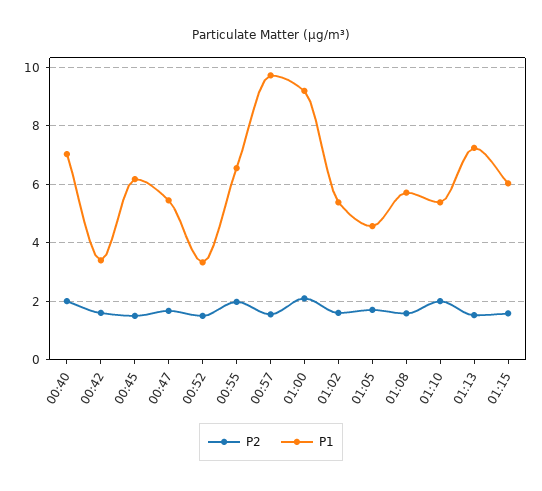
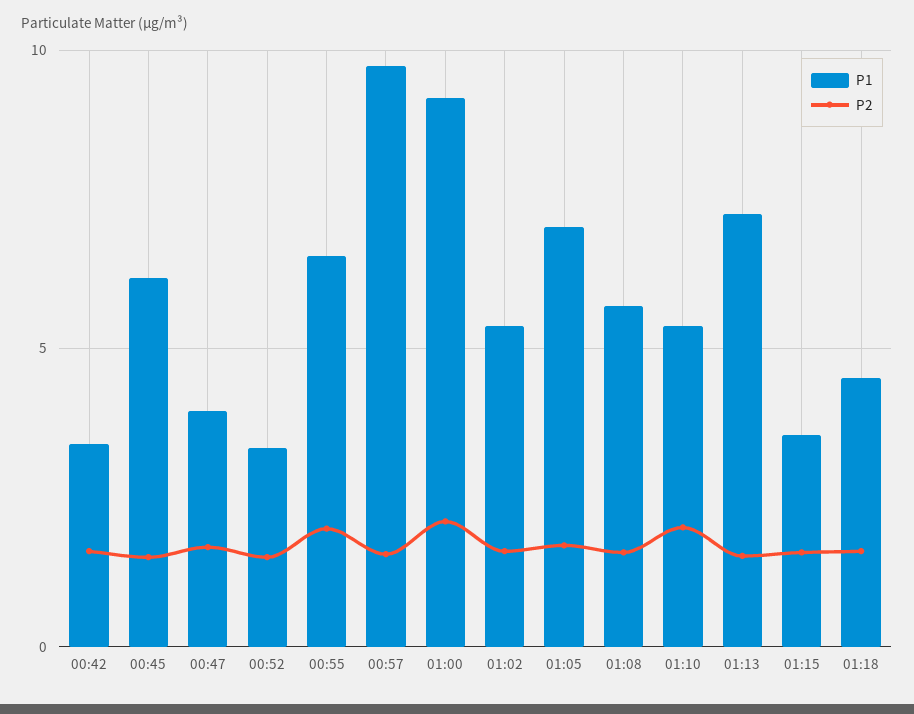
P2, 00:40: 2 -> none
P1, 00:40: 7 -> none
P1, 00:47: 5.5 -> 4
P1, 01:05: 4.5 -> 7
P1, 01:15: 6 -> 3.5
P1, 01:18: none -> 4.5
P2, 01:18: none -> 1.5

